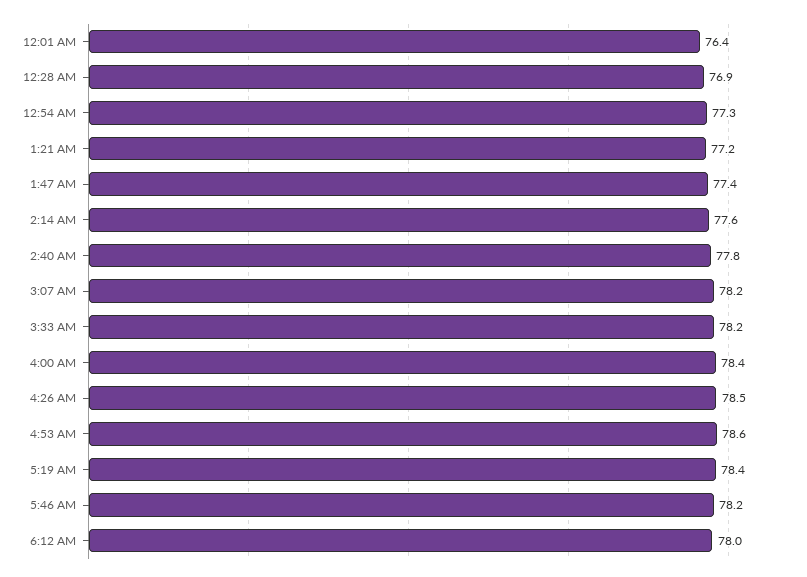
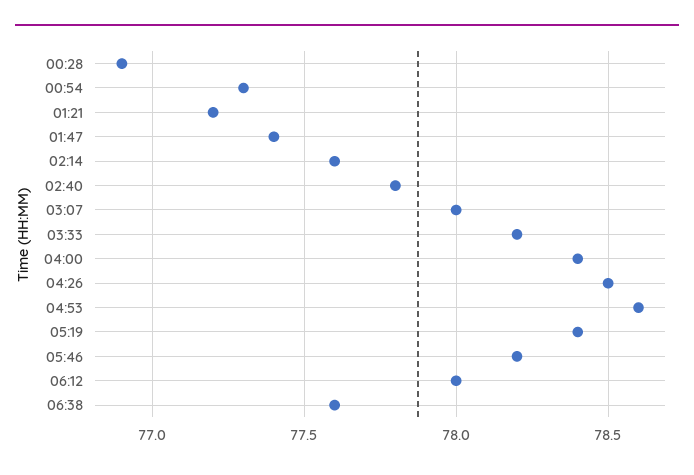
12:01 AM: 76.4 -> none
3:07 AM: 78.2 -> 78
06:38: none -> 77.6

